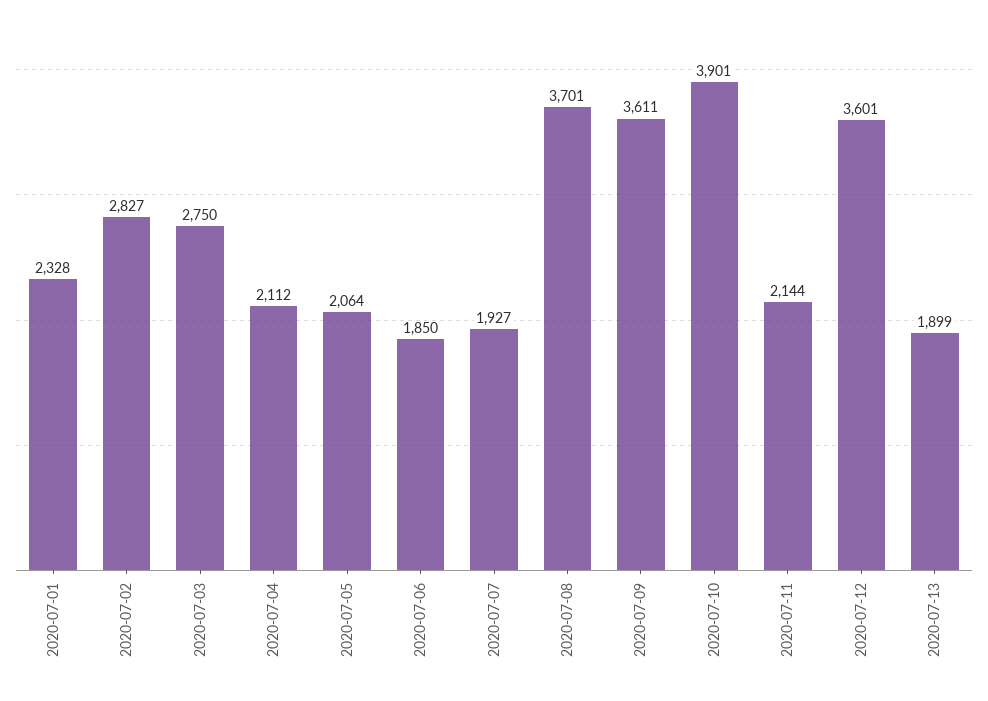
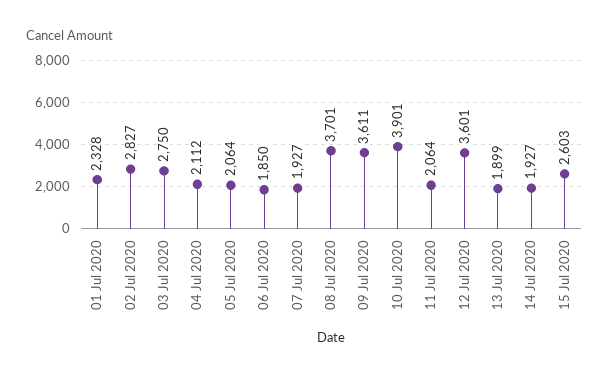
2020-07-11: 2144 -> 2064
14 Jul 2020: none -> 1927
15 Jul 2020: none -> 2603

